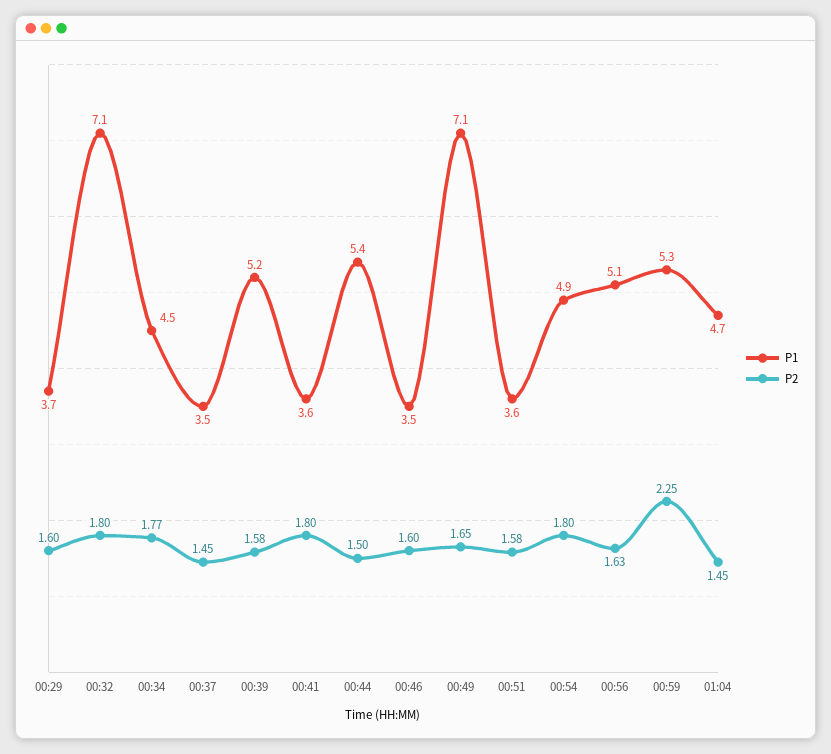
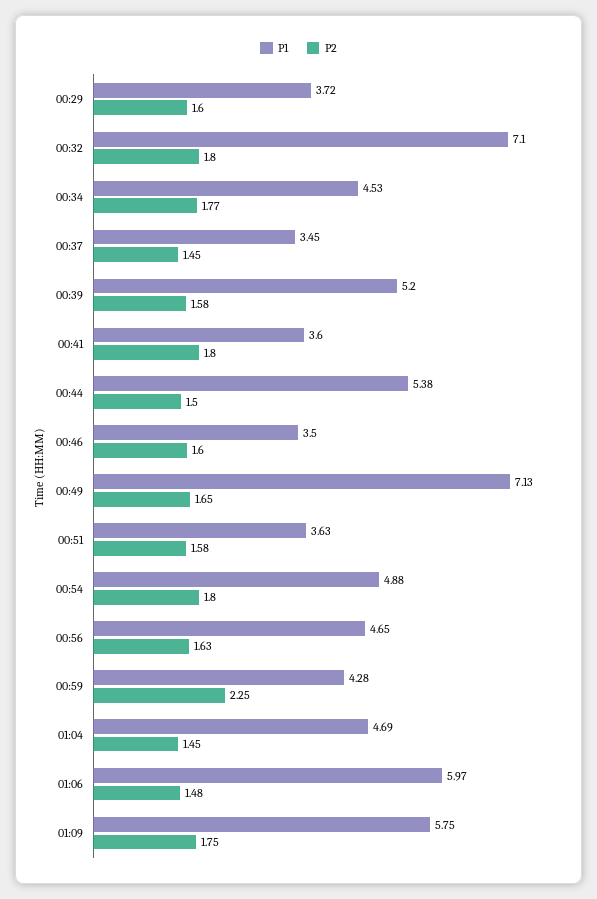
P1, 00:56: 5.1 -> 4.65
P1, 00:59: 5.3 -> 4.28
P1, 01:06: none -> 5.97
P2, 01:06: none -> 1.48
P1, 01:09: none -> 5.75
P2, 01:09: none -> 1.75

